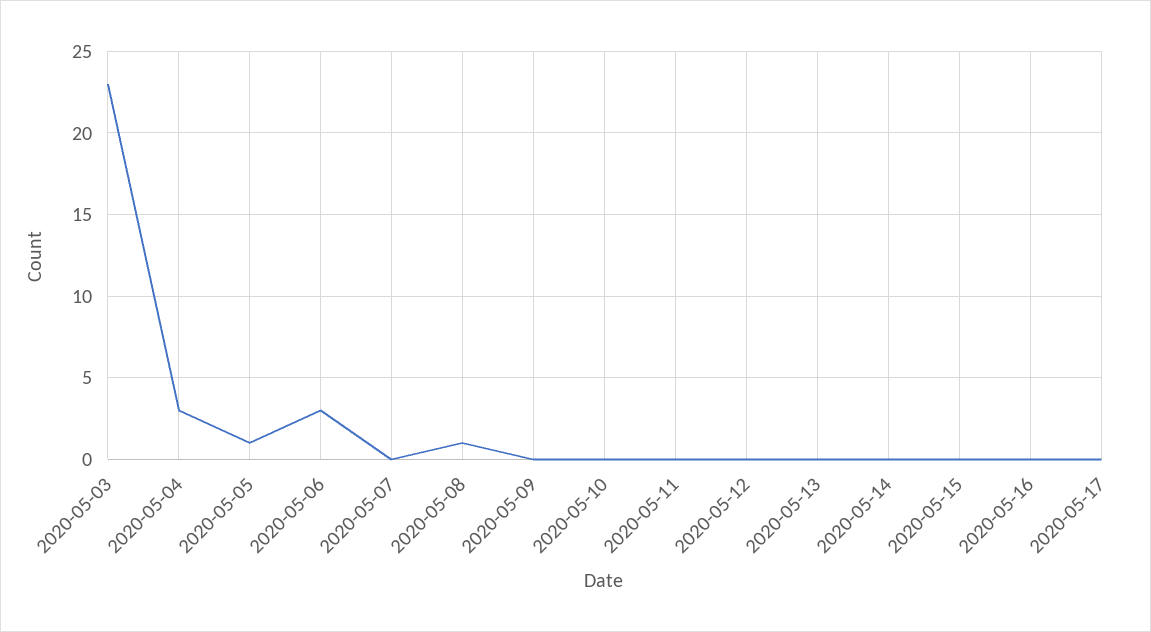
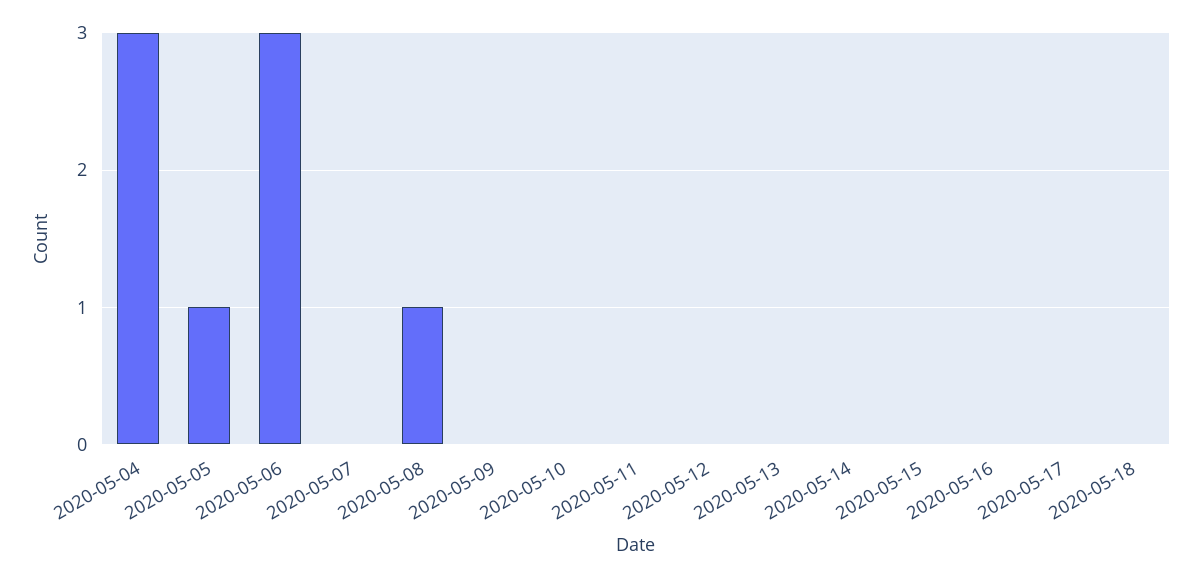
2020-05-03: 23 -> none
2020-05-18: none -> 0

